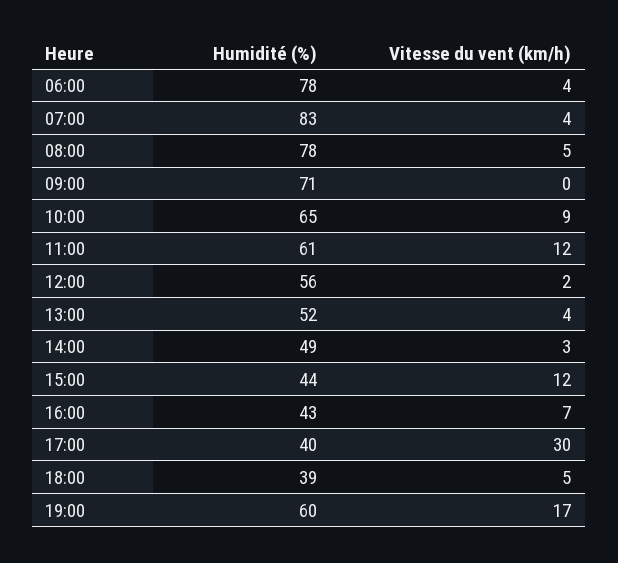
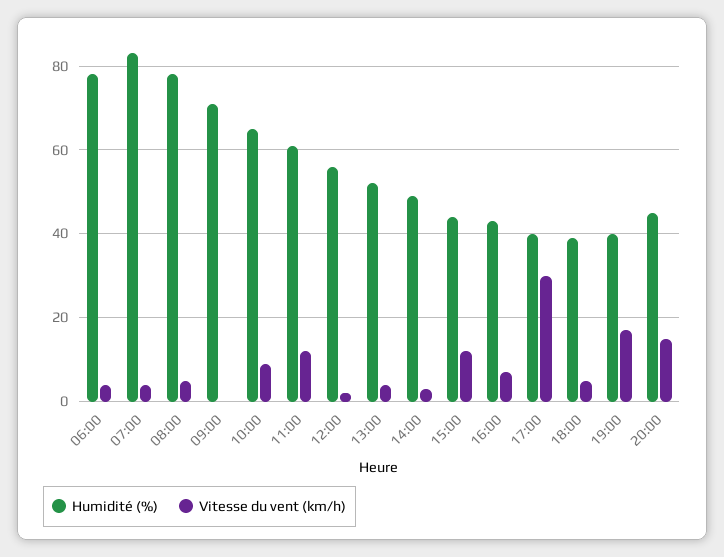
Humidité (%), 19:00: 60 -> 40
Humidité (%), 20:00: none -> 45
Vitesse du vent (km/h), 20:00: none -> 15

